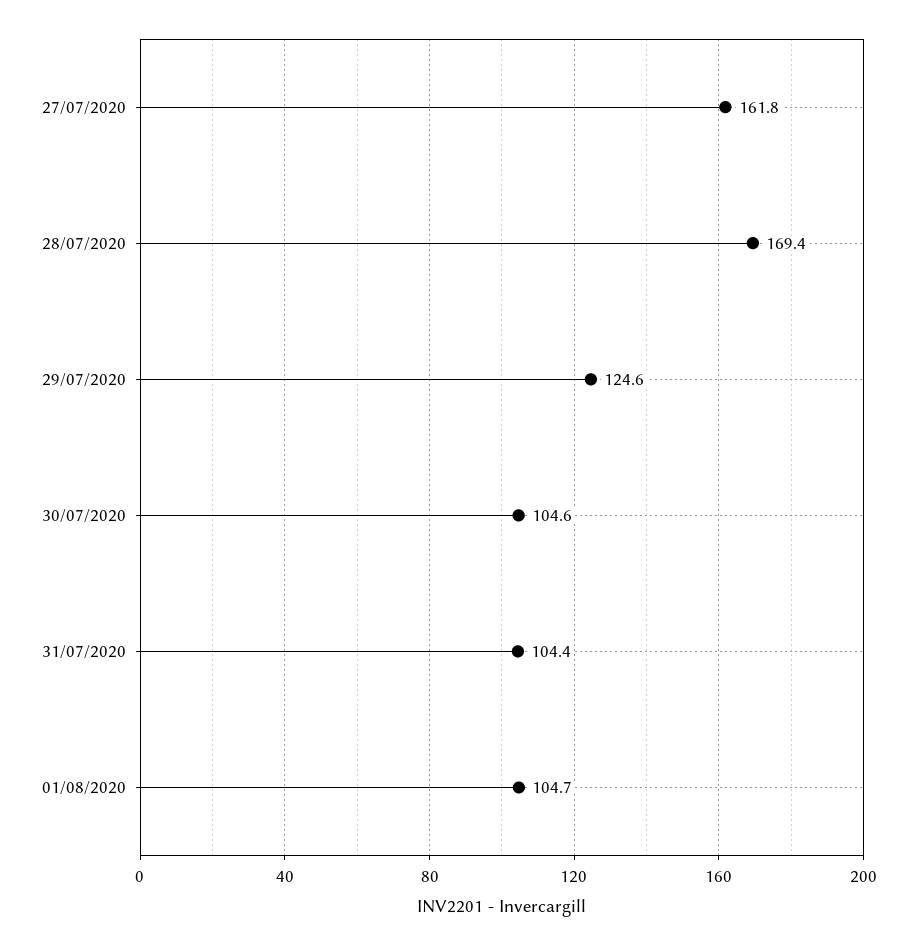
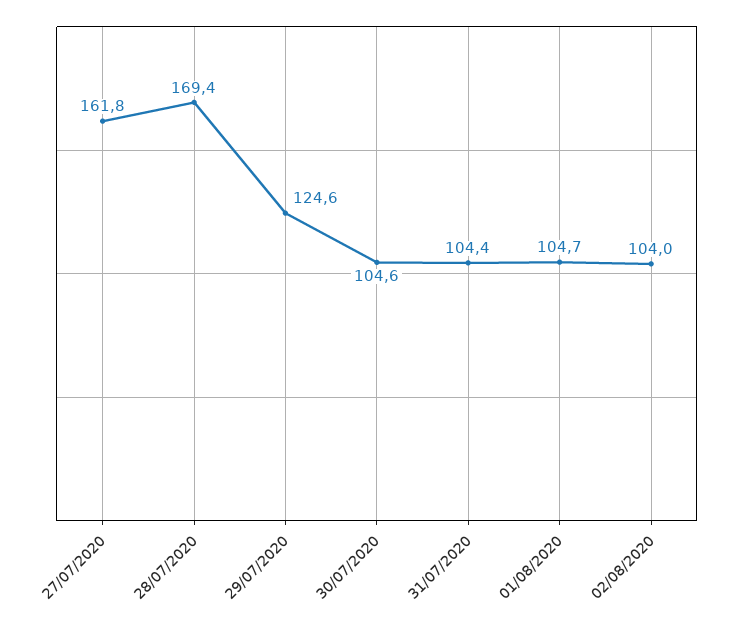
02/08/2020: none -> 104

